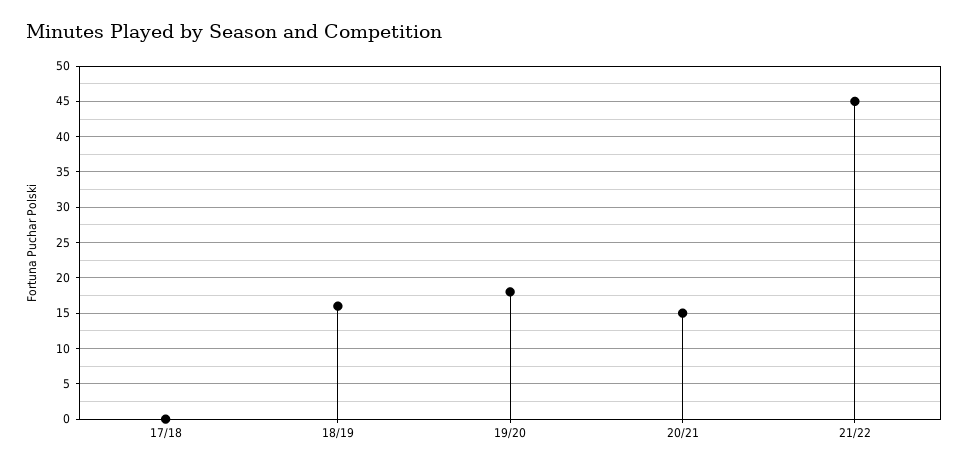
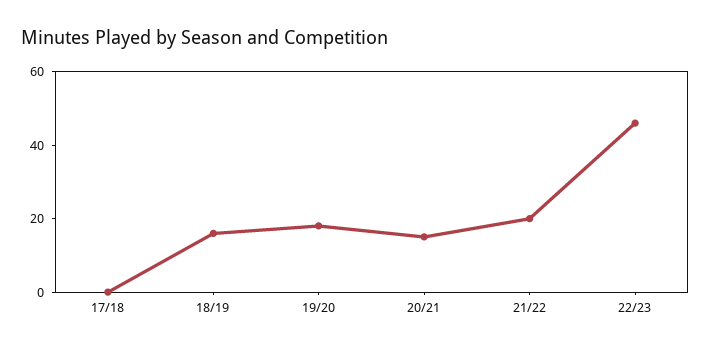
21/22: 45 -> 20
22/23: none -> 45

